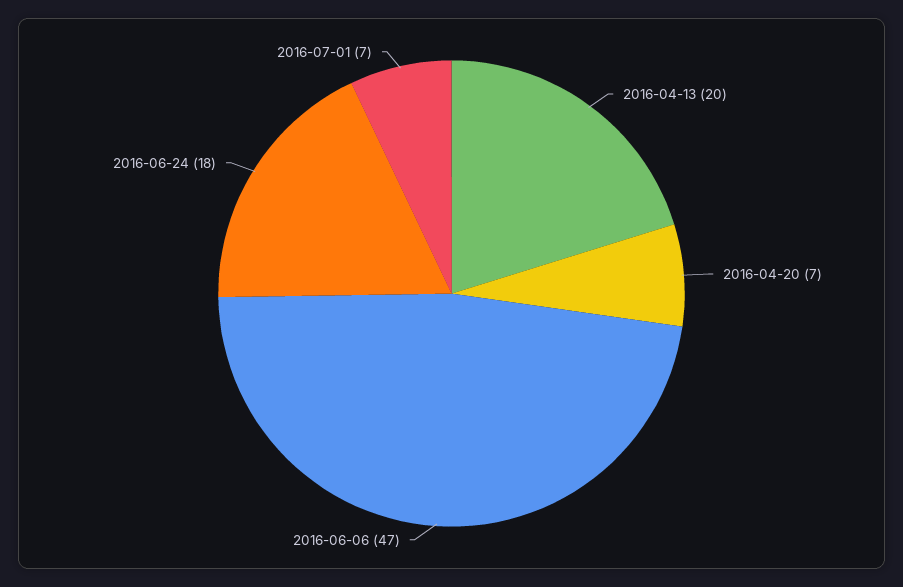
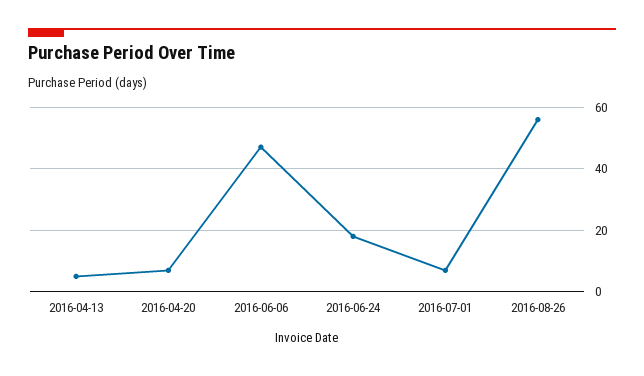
2016-04-13: 20 -> 5
2016-08-26: none -> 55

